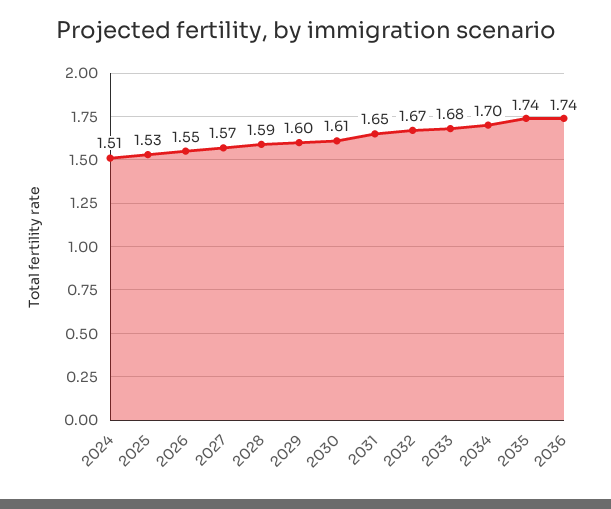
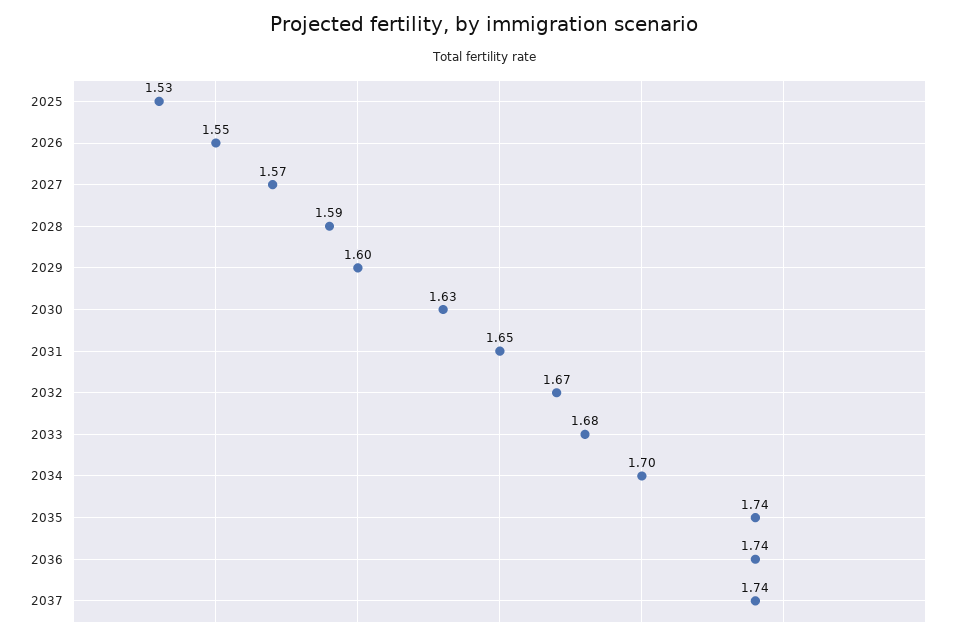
2024: 1.51 -> none
2030: 1.61 -> 1.63
2037: none -> 1.74

